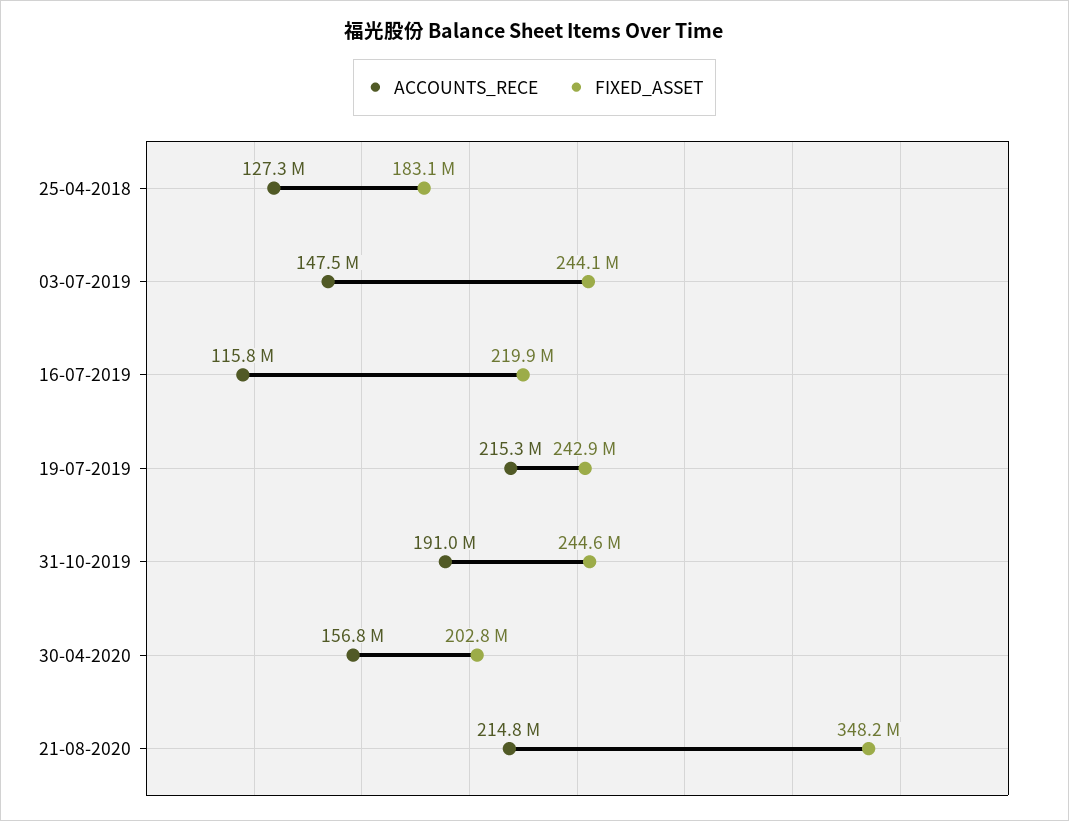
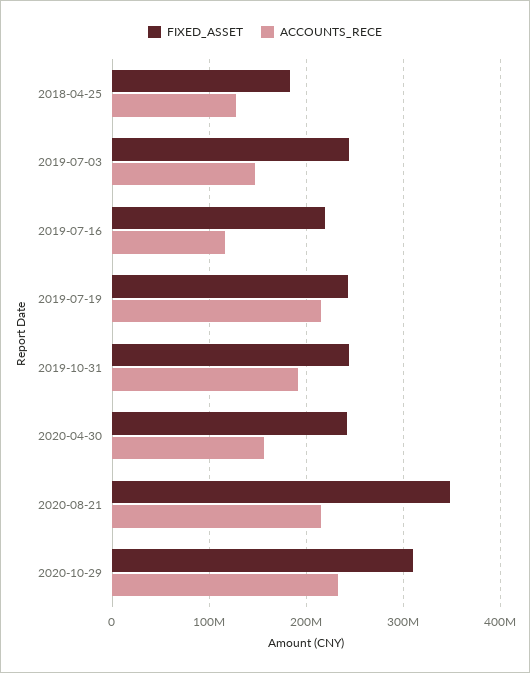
FIXED_ASSET, 30-04-2020: 202800000 -> 240000000
FIXED_ASSET, 2020-10-29: none -> 310000000
ACCOUNTS_RECE, 2020-10-29: none -> 230000000

